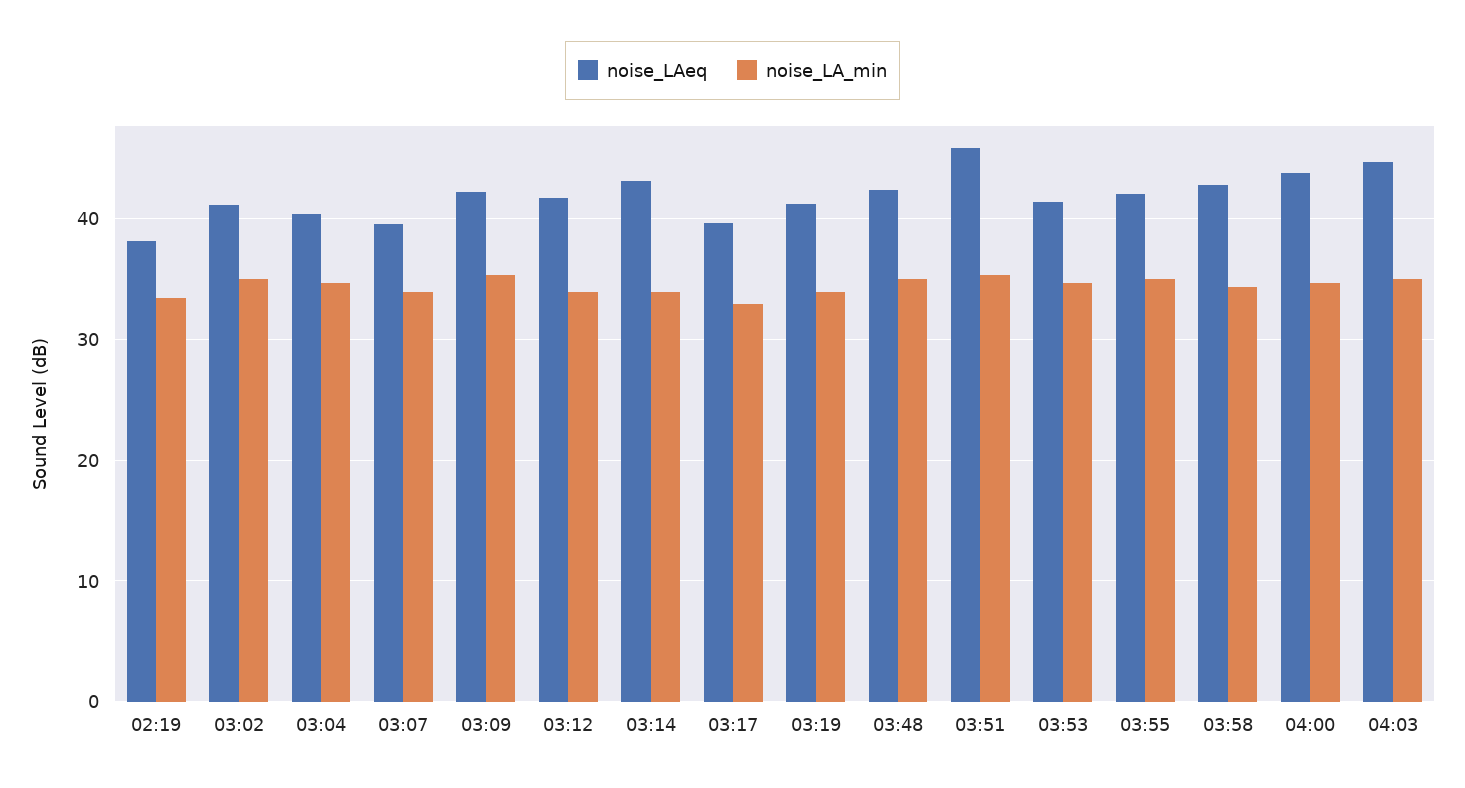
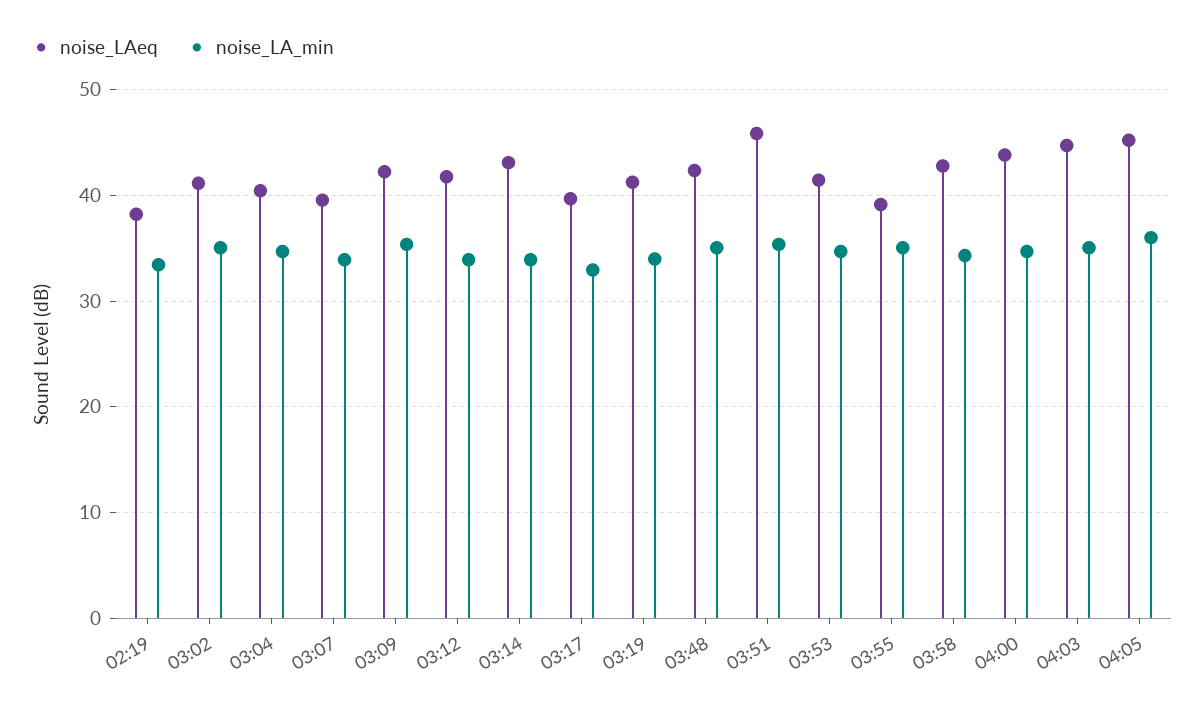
noise_LAeq, 03:55: 42 -> 39
noise_LAeq, 04:05: none -> 45
noise_LA_min, 04:05: none -> 36

